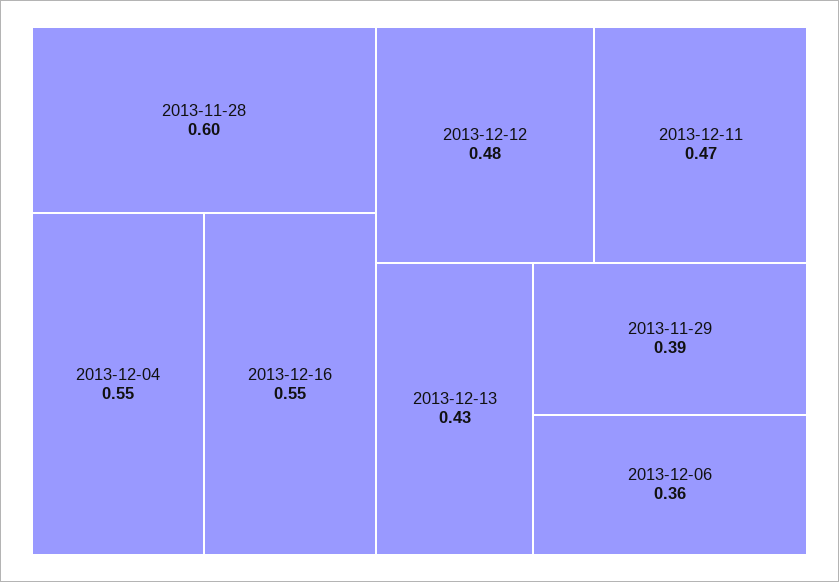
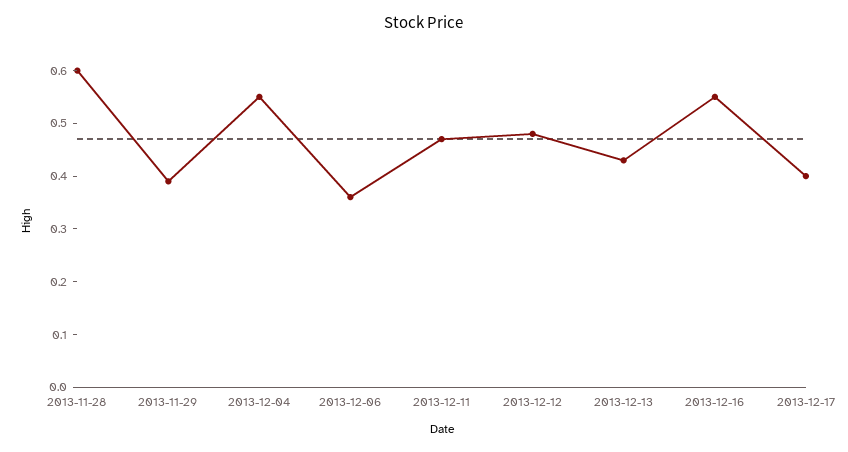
2013-12-17: none -> 0.4

